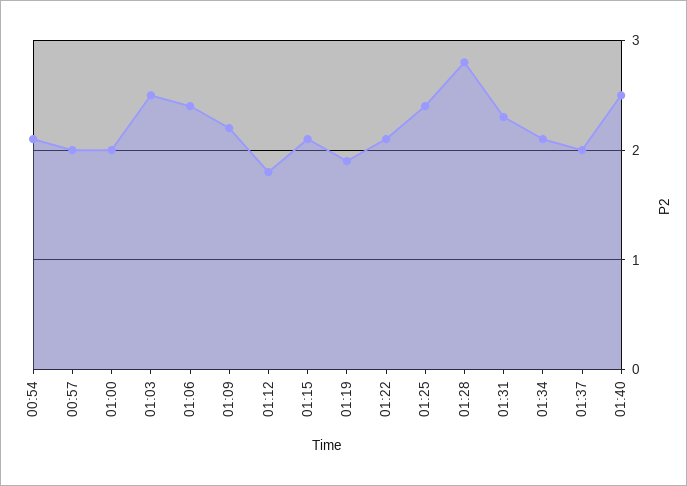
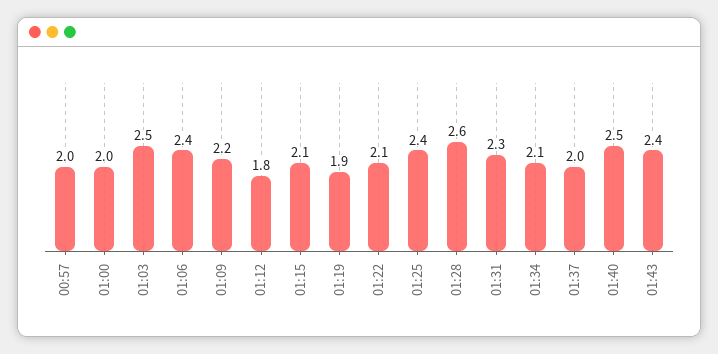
00:54: 2.1 -> none
01:28: 2.8 -> 2.6
01:43: none -> 2.4

